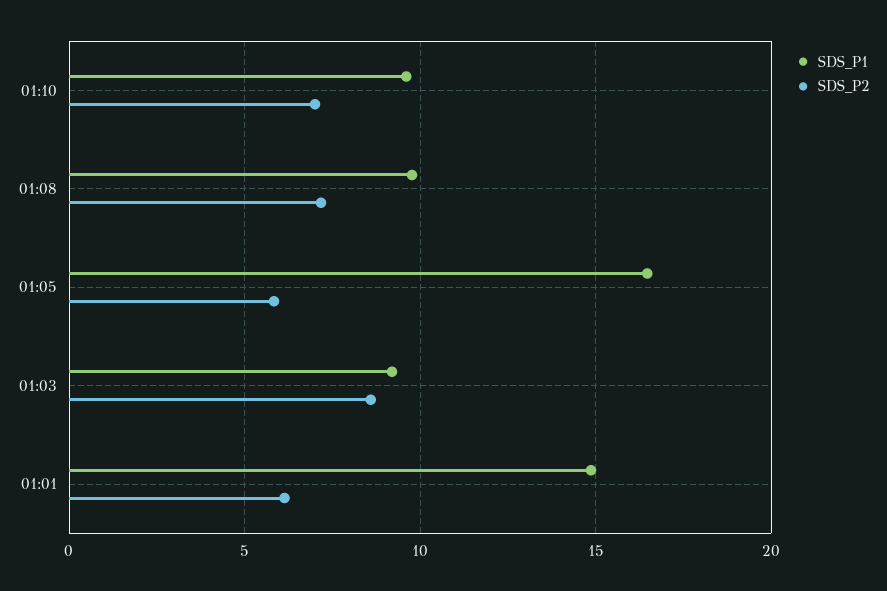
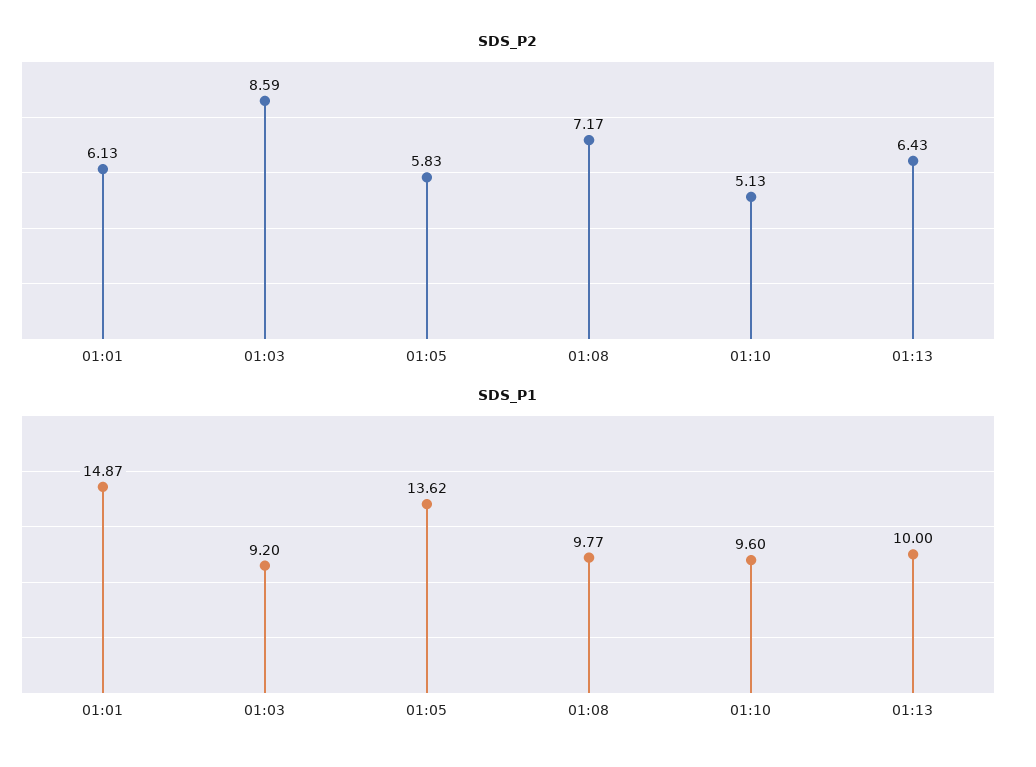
SDS_P2, 01:10: 7 -> 5.13
SDS_P1, 01:05: 16.5 -> 13.62
SDS_P2, 01:13: none -> 6.43
SDS_P1, 01:13: none -> 10

